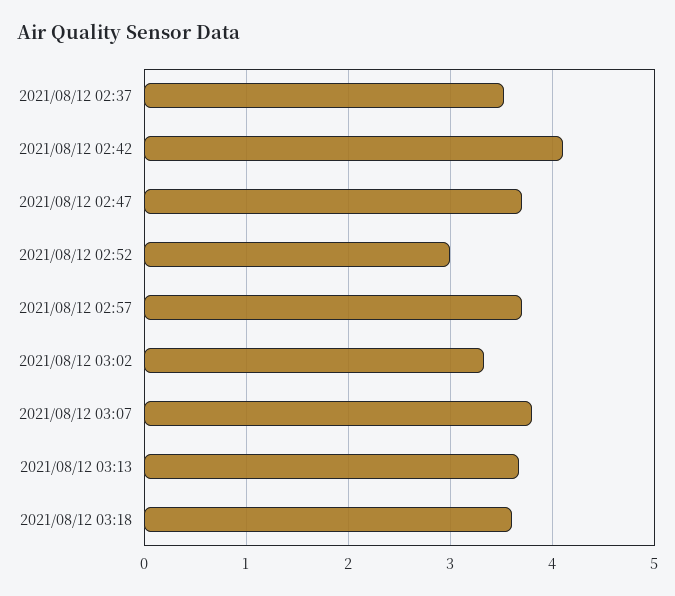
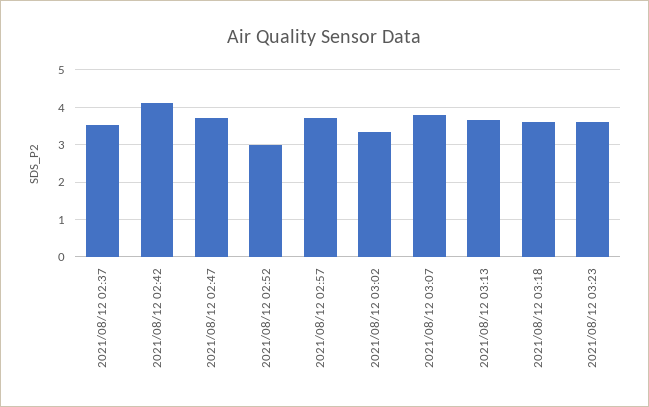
2021/08/12 03:23: none -> 3.6

